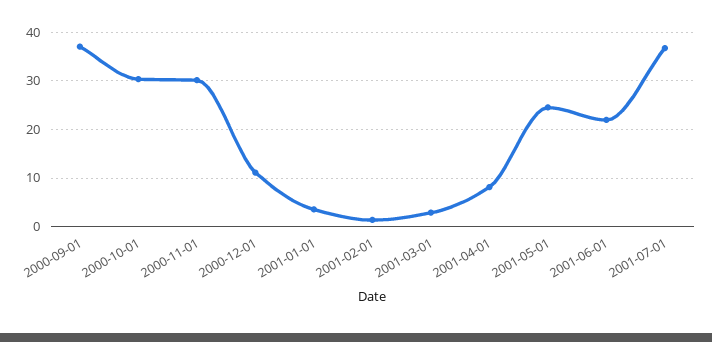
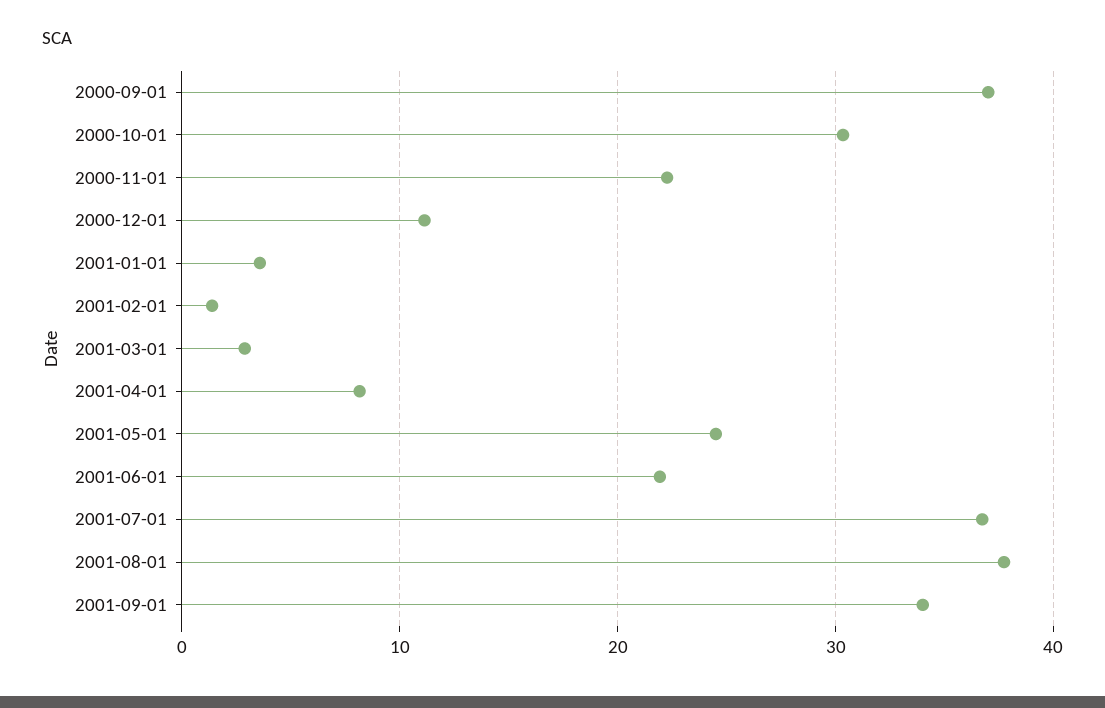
2000-11-01: 30 -> 22
2001-08-01: none -> 38
2001-09-01: none -> 34

